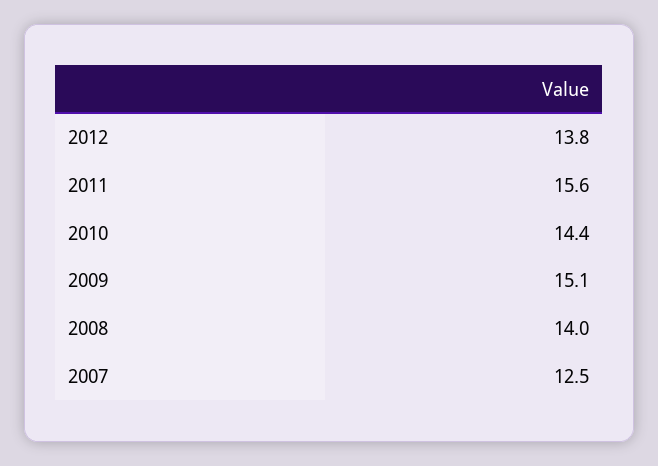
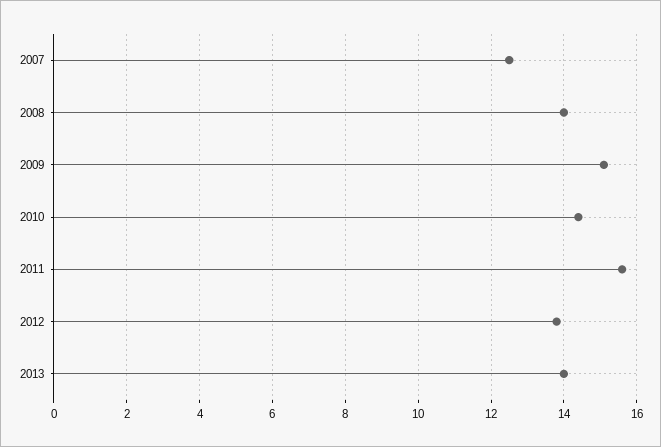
2013: none -> 14

